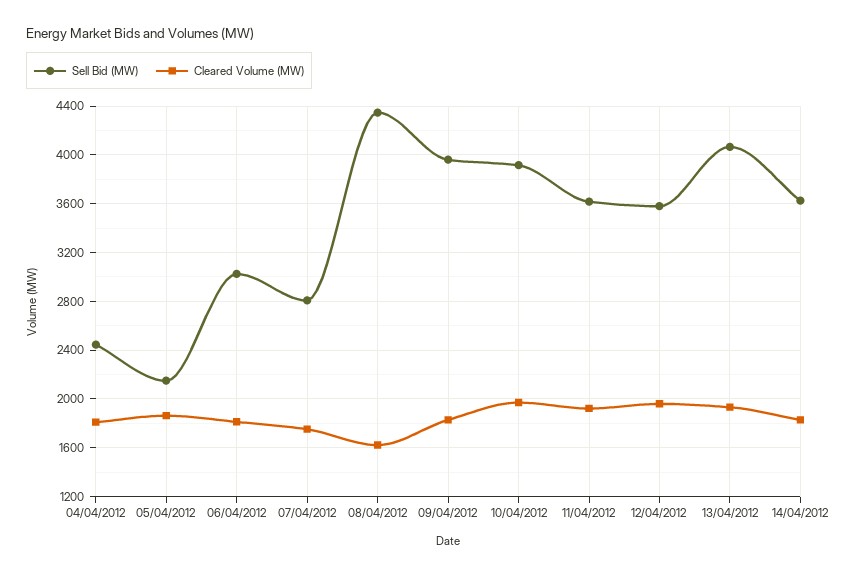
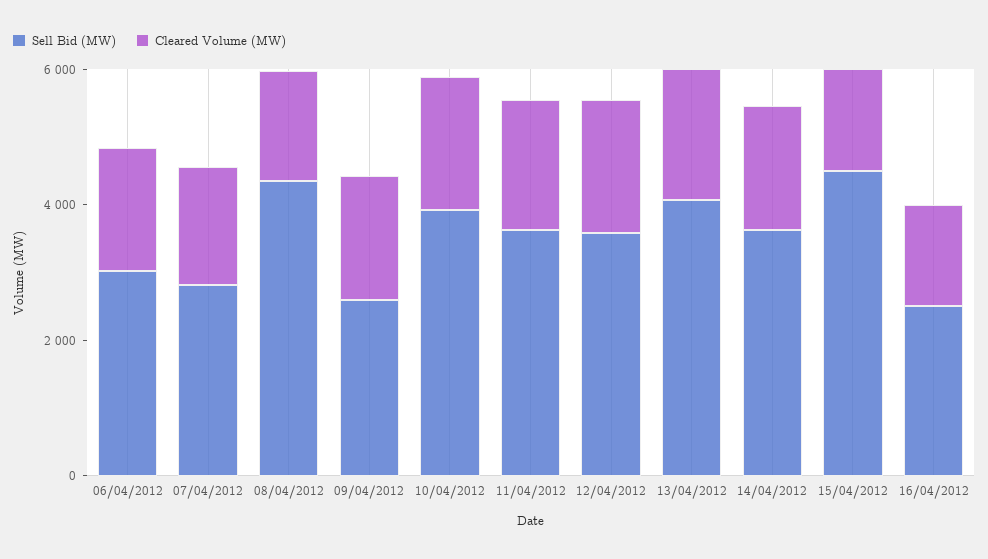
Sell Bid (MW), 04/04/2012: 2450 -> none
Cleared Volume (MW), 04/04/2012: 1800 -> none
Sell Bid (MW), 05/04/2012: 2150 -> none
Cleared Volume (MW), 05/04/2012: 1850 -> none
Sell Bid (MW), 09/04/2012: 3950 -> 2500
Sell Bid (MW), 15/04/2012: none -> 4500
Cleared Volume (MW), 15/04/2012: none -> 1500
Sell Bid (MW), 16/04/2012: none -> 2500
Cleared Volume (MW), 16/04/2012: none -> 1500

